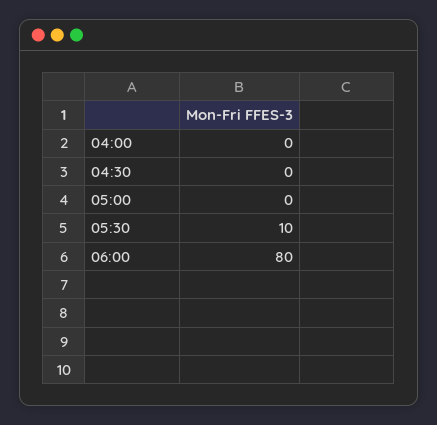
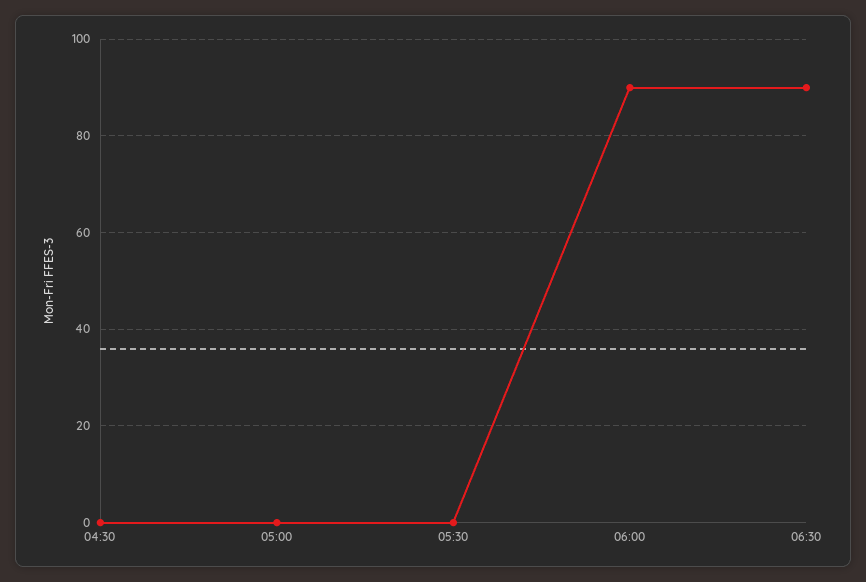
04:00: 0 -> none
05:30: 10 -> 0
06:00: 80 -> 90
06:30: none -> 90

